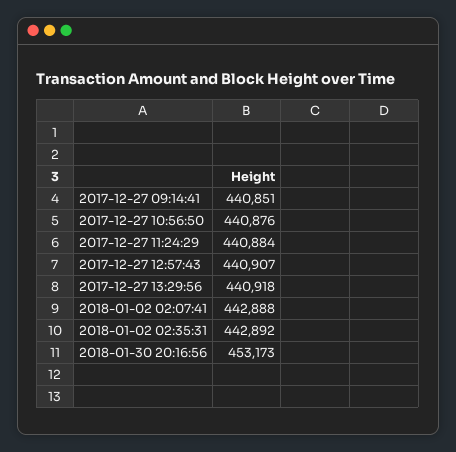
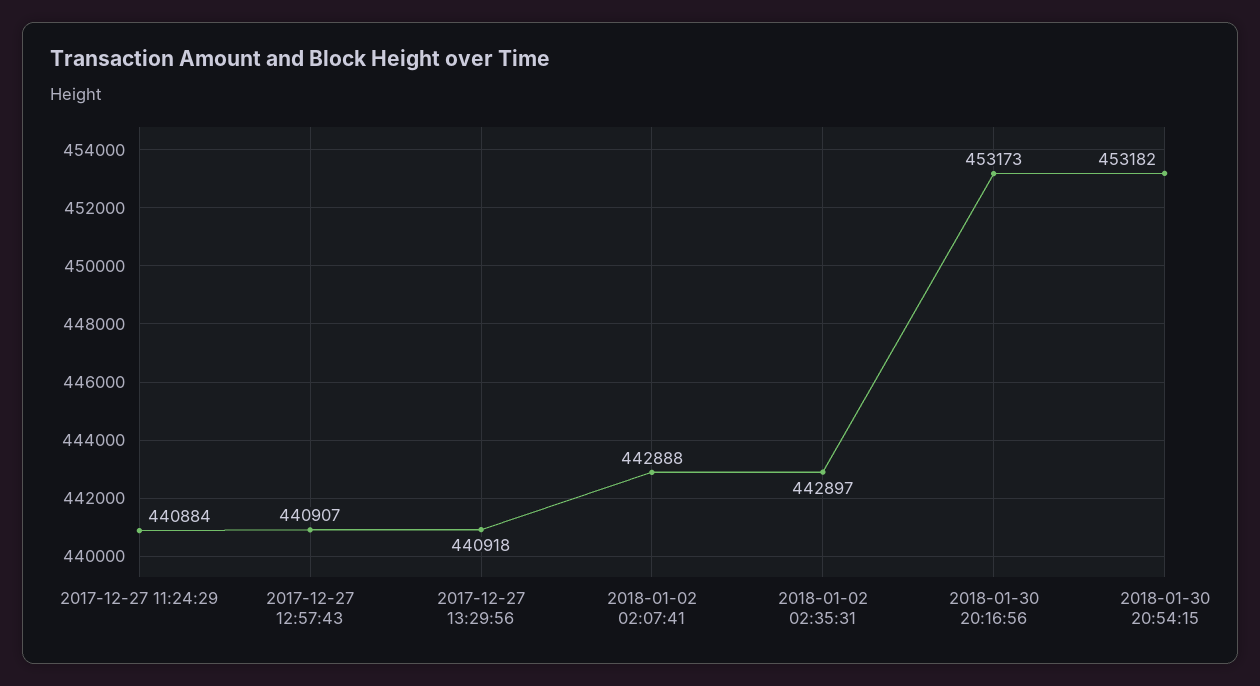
2017-12-27 09:14:41: 440851 -> none
2017-12-27 10:56:50: 440876 -> none
2018-01-02 02:35:31: 442892 -> 442897
2018-01-30 20:54:15: none -> 453182

